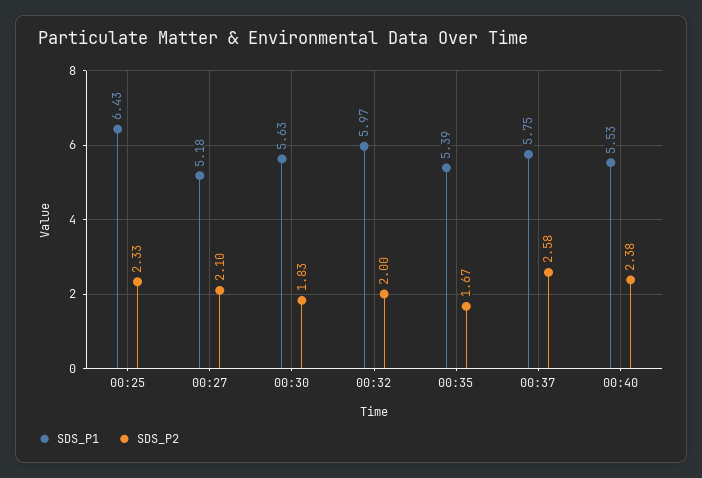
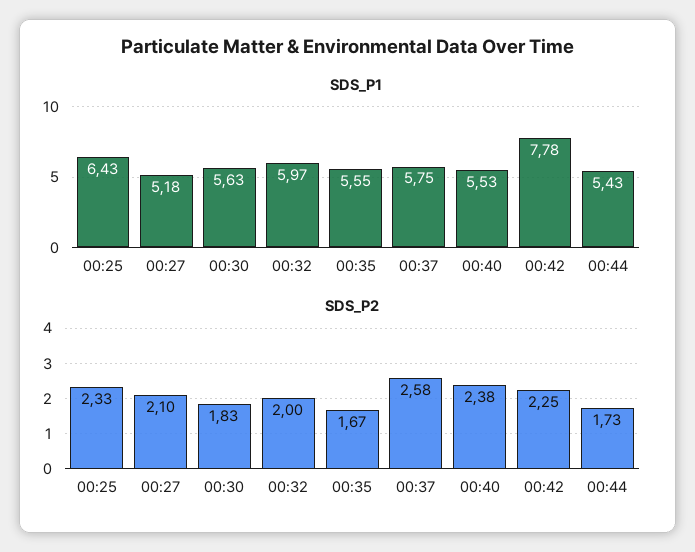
SDS_P1, 00:35: 5.39 -> 5.55
SDS_P1, 00:42: none -> 7.78
SDS_P1, 00:44: none -> 5.43
SDS_P2, 00:42: none -> 2.25
SDS_P2, 00:44: none -> 1.73

